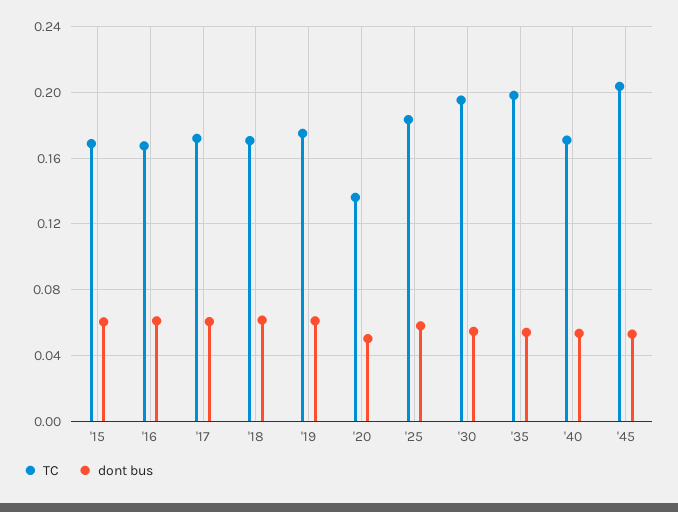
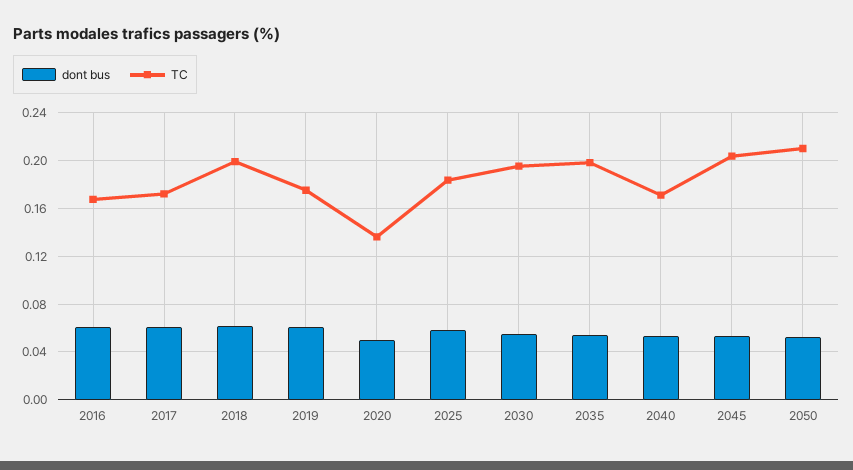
TC, '15: 0.17 -> none
dont bus, '15: 0.06 -> none
TC, '18: 0.17 -> 0.2
dont bus, 2050: none -> 0.05
TC, 2050: none -> 0.21

